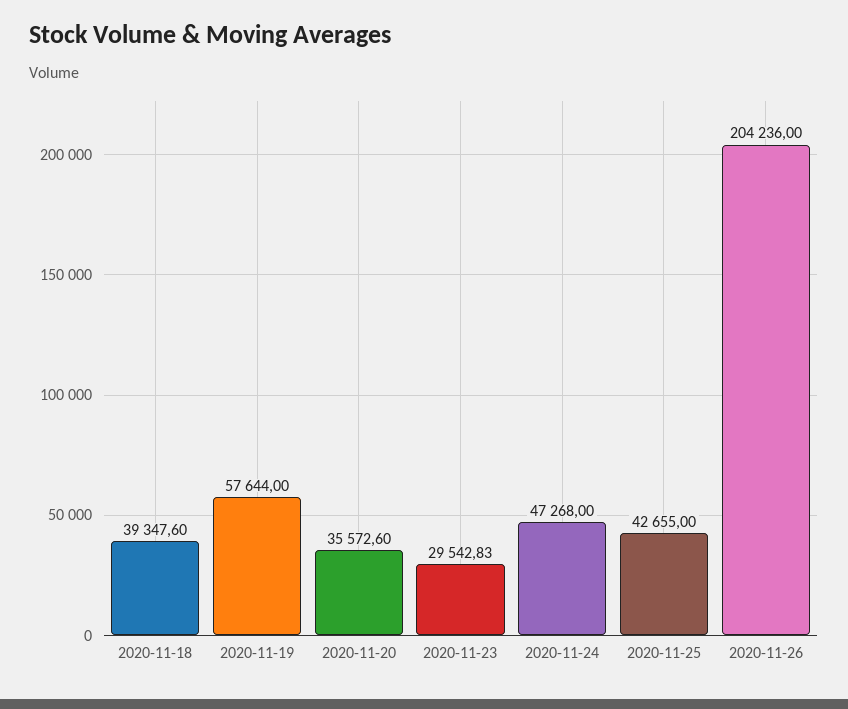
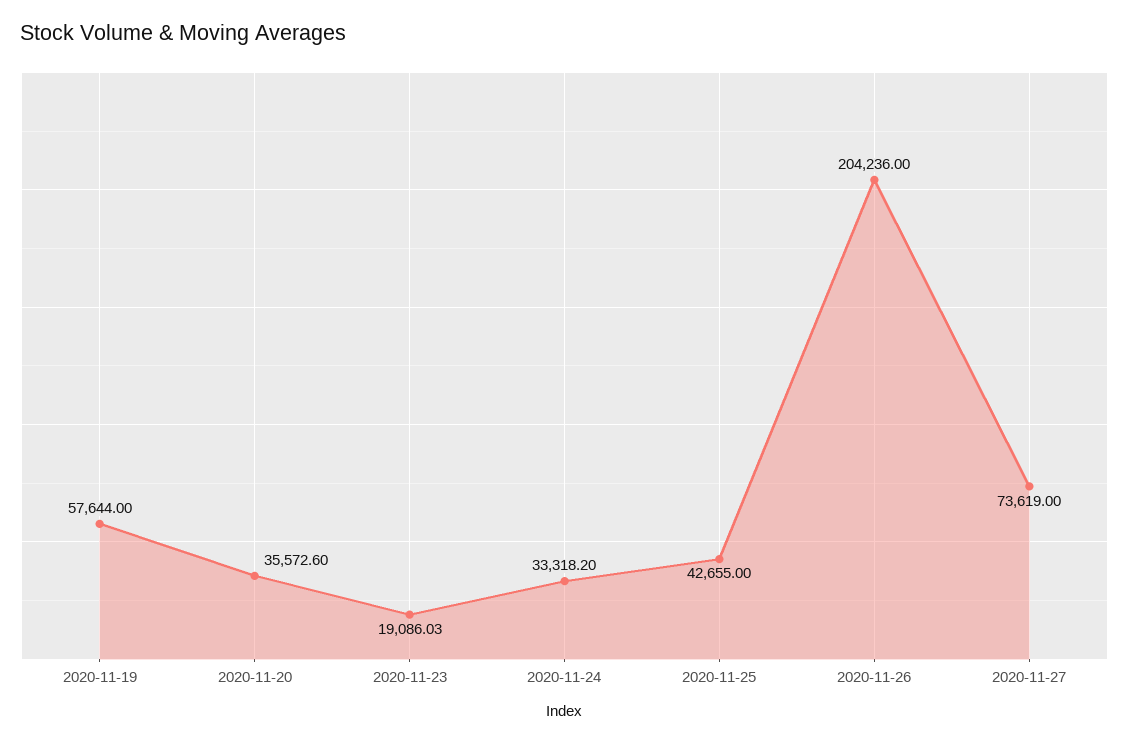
2020-11-18: 39347.6 -> none
2020-11-23: 29542.83 -> 19086.03
2020-11-24: 47268 -> 33318.2
2020-11-27: none -> 73619

